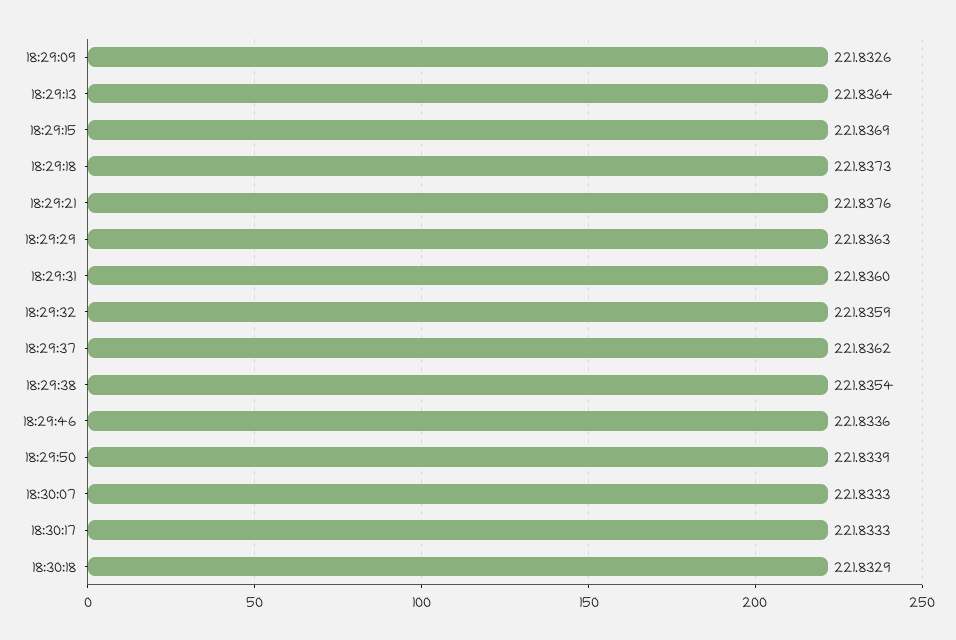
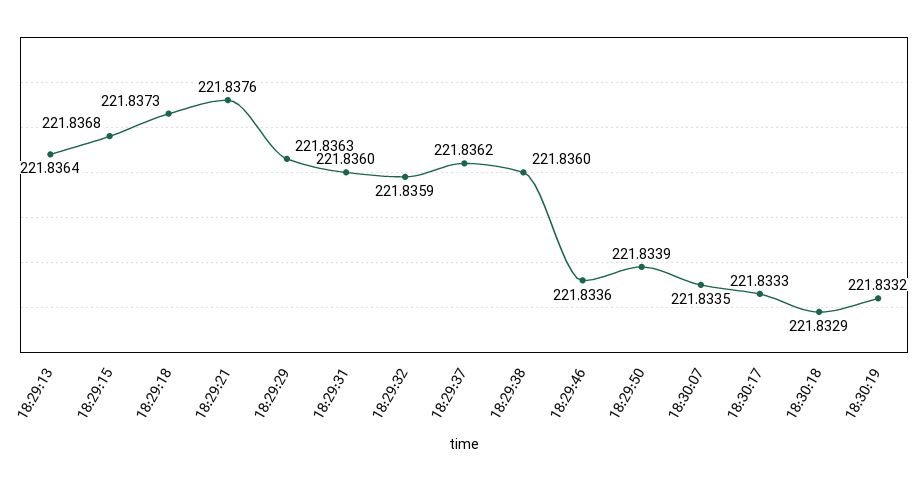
18:29:09: 221.8326 -> none
18:29:15: 221.8369 -> 221.8368
18:29:38: 221.8354 -> 221.836
18:30:07: 221.8333 -> 221.8335
18:30:19: none -> 221.8332

